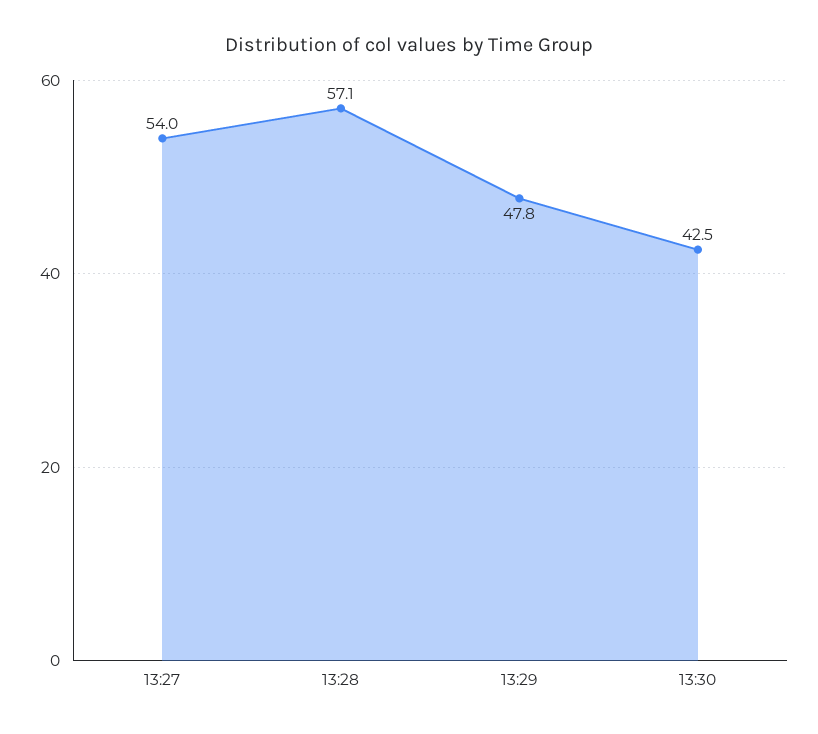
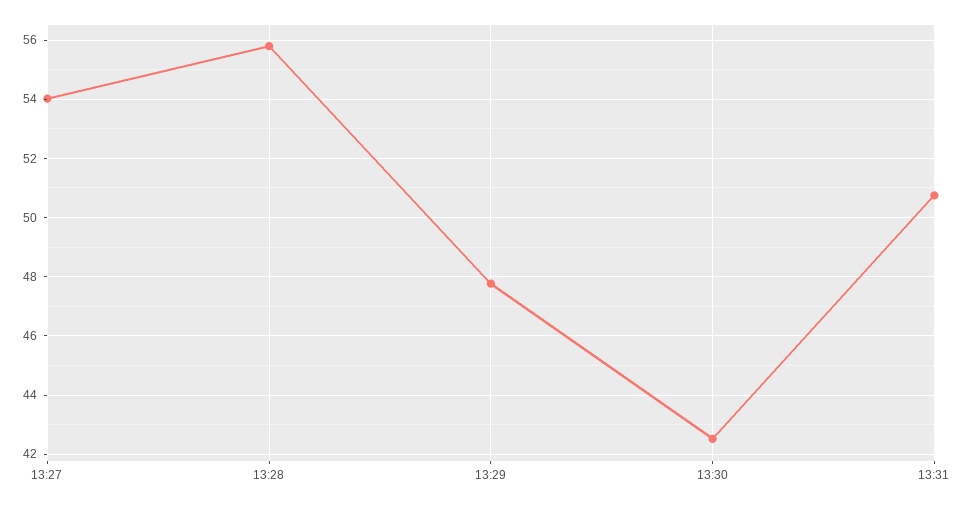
13:28: 57.1 -> 55.75
13:31: none -> 50.75

